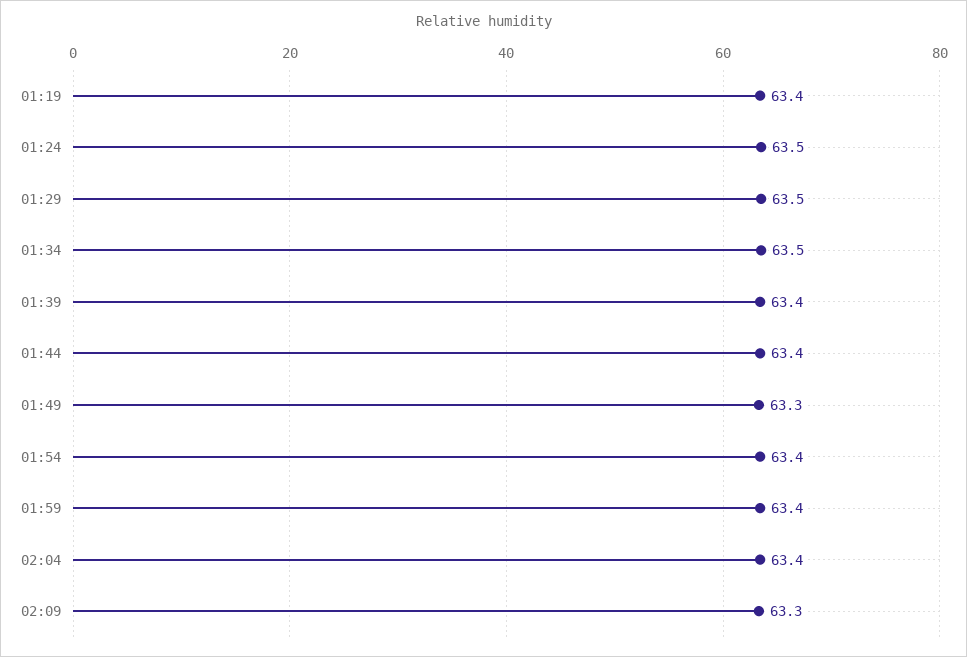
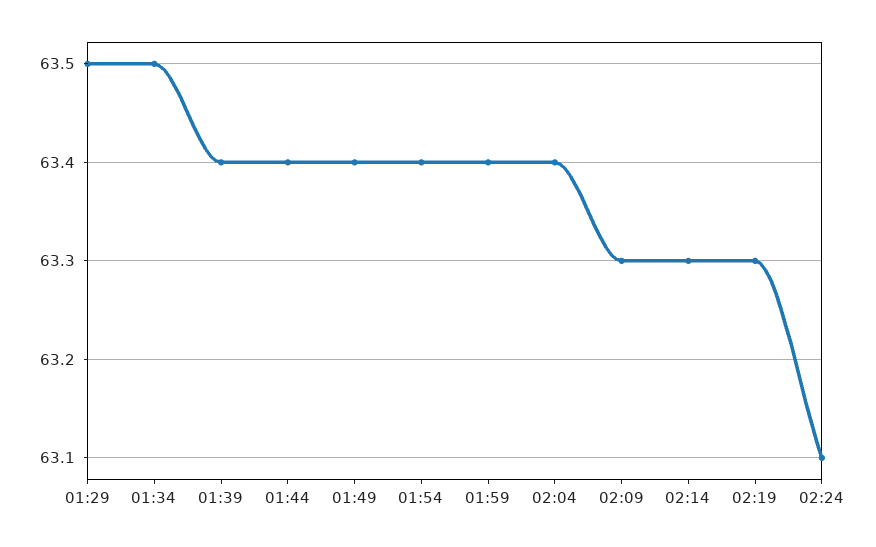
01:19: 63.4 -> none
01:24: 63.5 -> none
01:49: 63.3 -> 63.4
02:14: none -> 63.3
02:19: none -> 63.3
02:24: none -> 63.1

